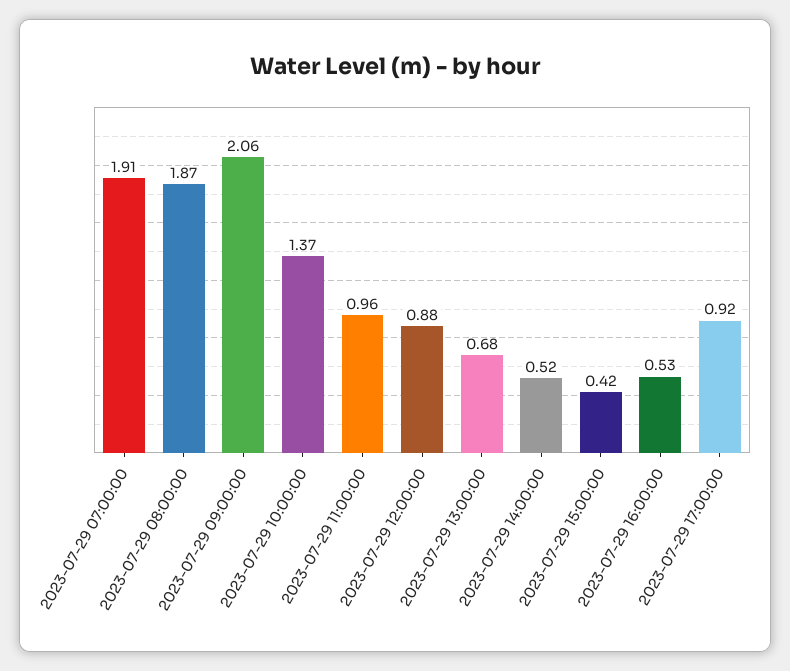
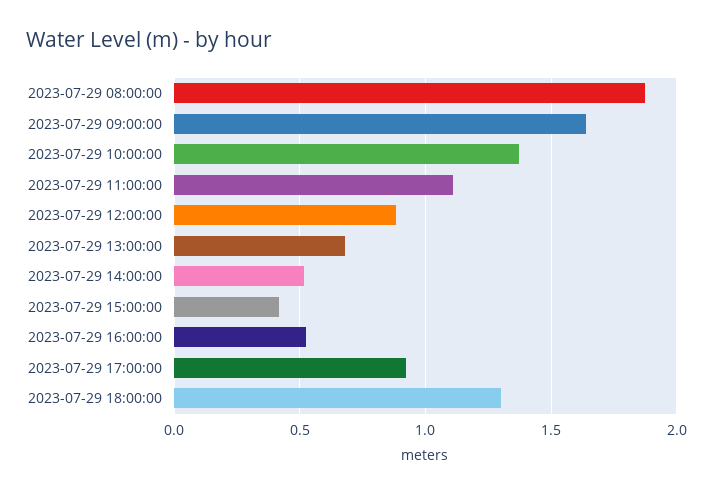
2023-07-29 07:00:00: 1.91 -> none
2023-07-29 09:00:00: 2.06 -> 1.65
2023-07-29 11:00:00: 0.96 -> 1.1
2023-07-29 18:00:00: none -> 1.3

